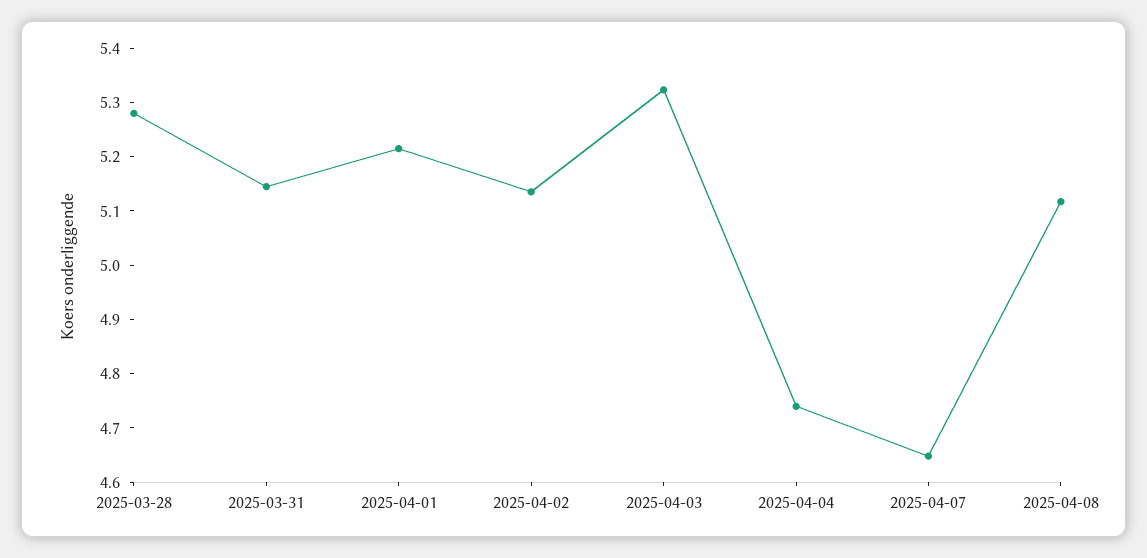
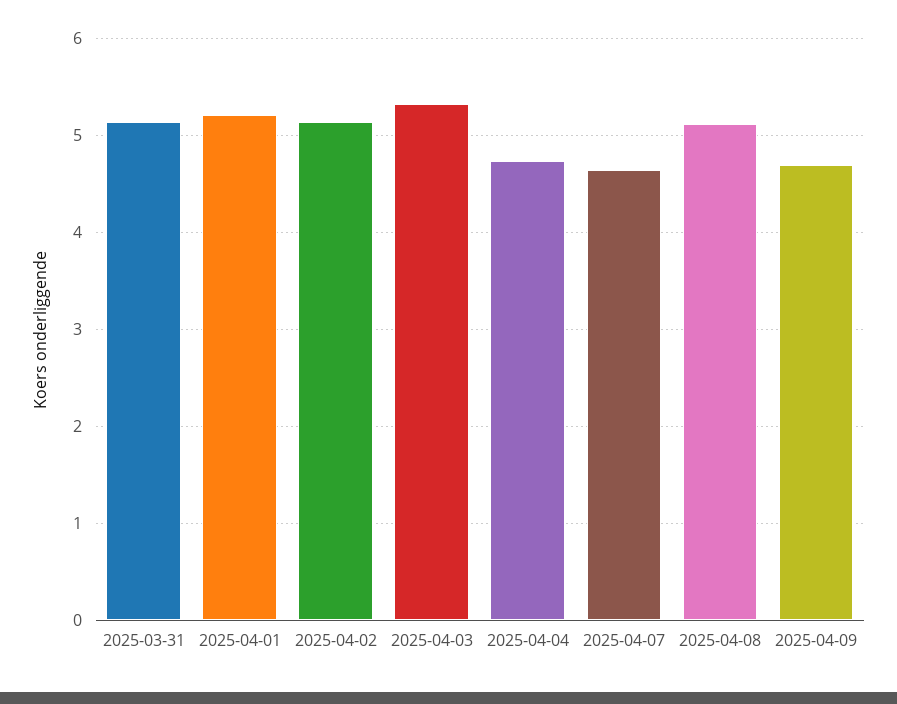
2025-03-28: 5.28 -> none
2025-04-09: none -> 4.7

